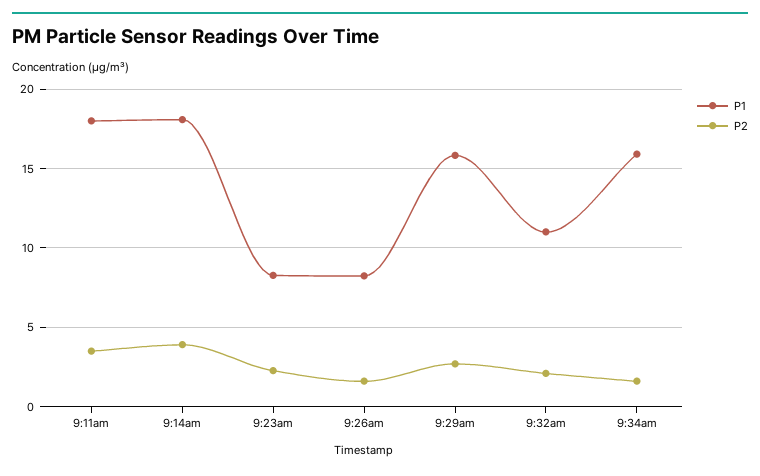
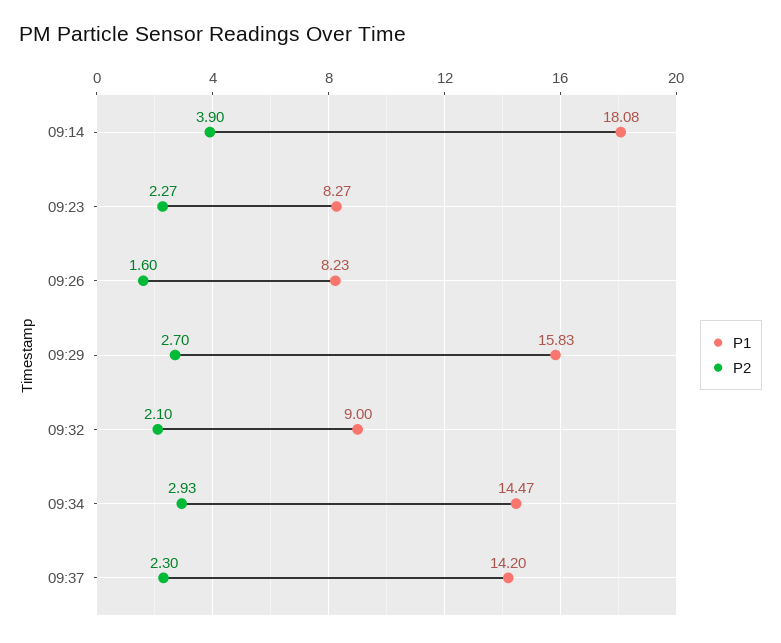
P1, 9:11am: 18 -> none
P2, 9:11am: 3.5 -> none
P1, 9:32am: 11 -> 9
P1, 9:34am: 16 -> 14.47
P2, 9:34am: 1.5 -> 2.93
P1, 09:37: none -> 14.2
P2, 09:37: none -> 2.3

